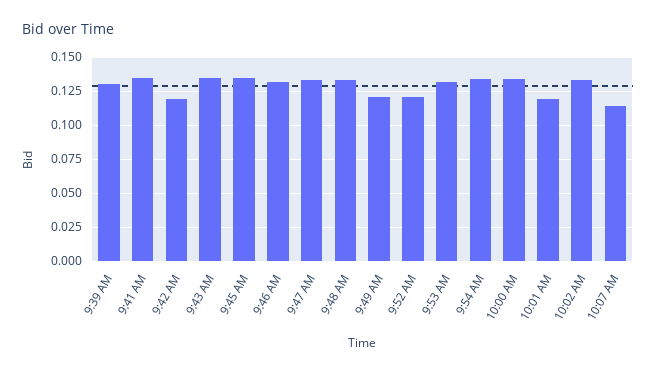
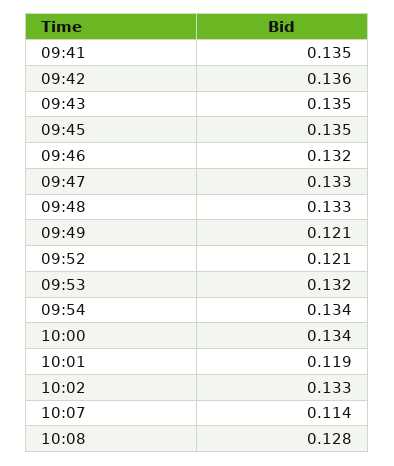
9:39 AM: 0.13 -> none
9:42 AM: 0.12 -> 0.136
10:08: none -> 0.128

